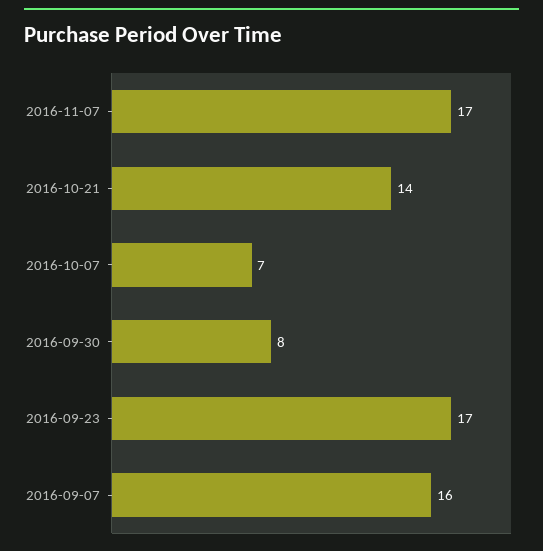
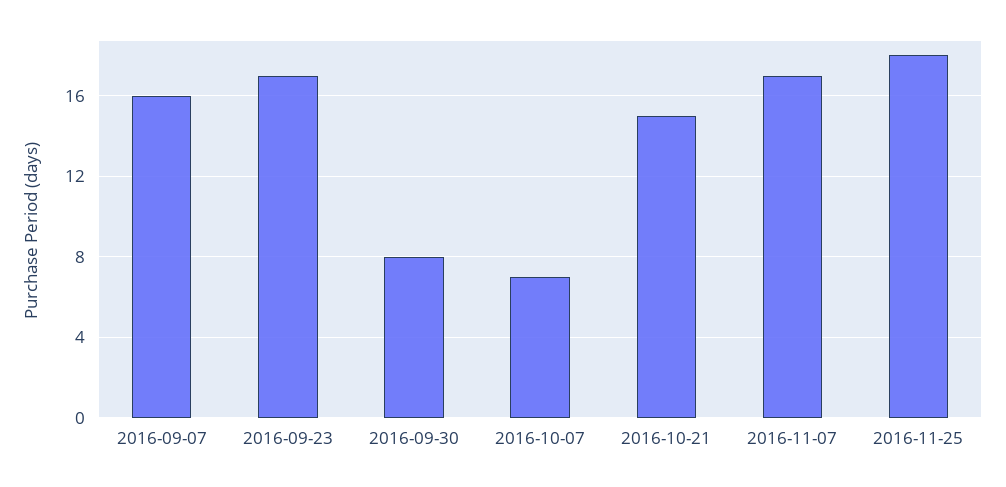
2016-10-21: 14 -> 15
2016-11-25: none -> 18

